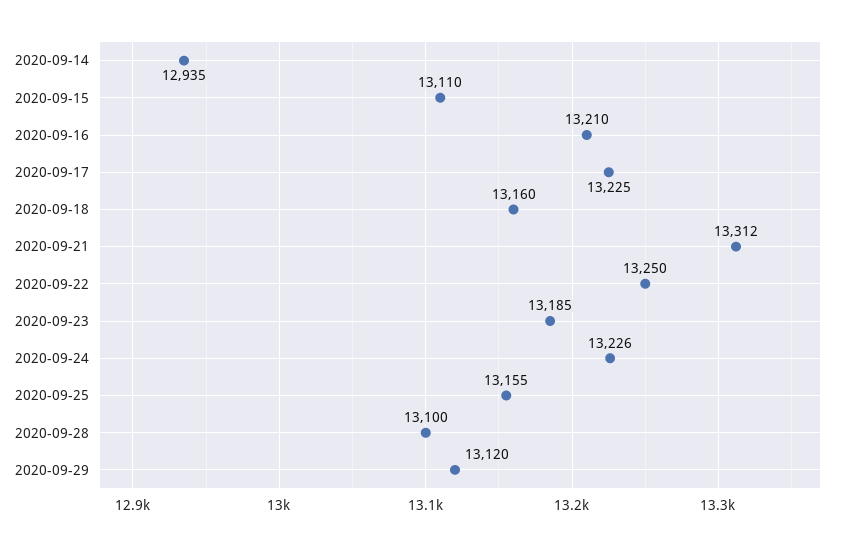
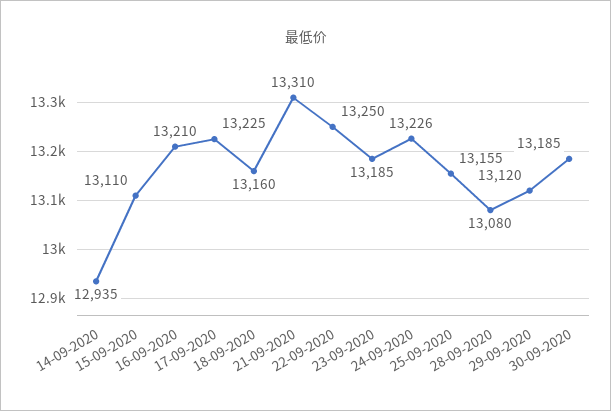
2020-09-21: 13312 -> 13310
2020-09-28: 13100 -> 13080
30-09-2020: none -> 13185

